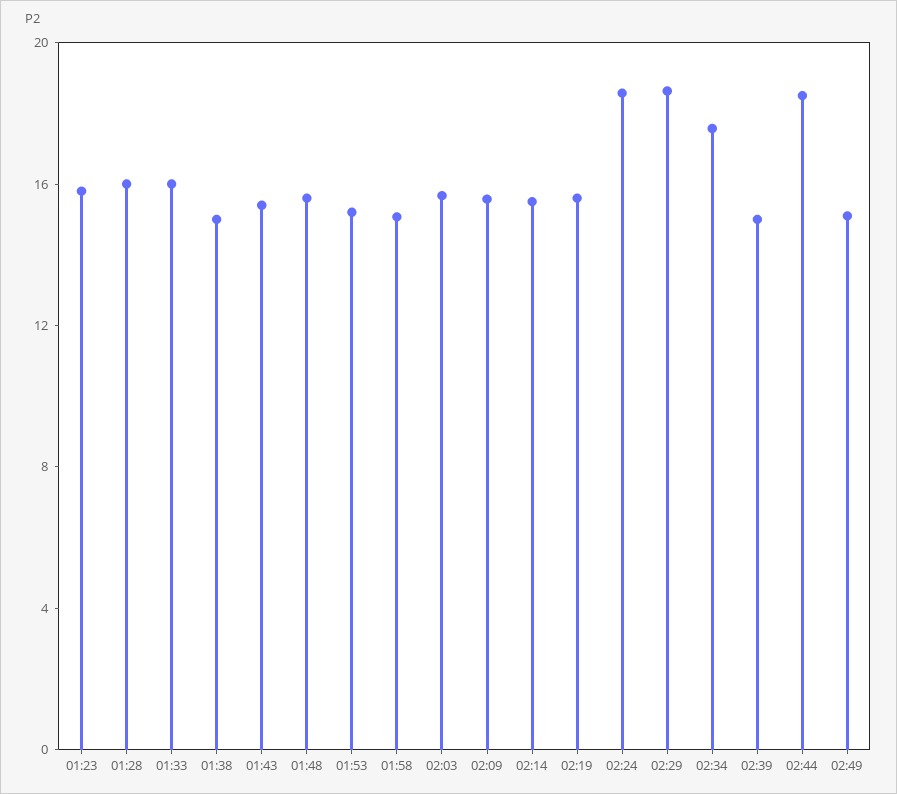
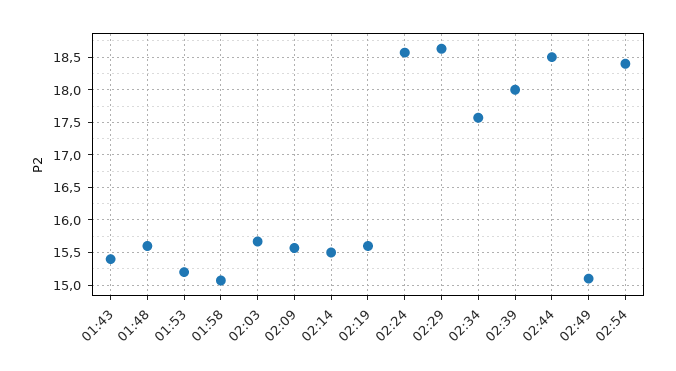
01:23: 16 -> none
01:28: 16 -> none
01:33: 16 -> none
01:38: 15 -> none
02:39: 15 -> 18
02:54: none -> 18.4

